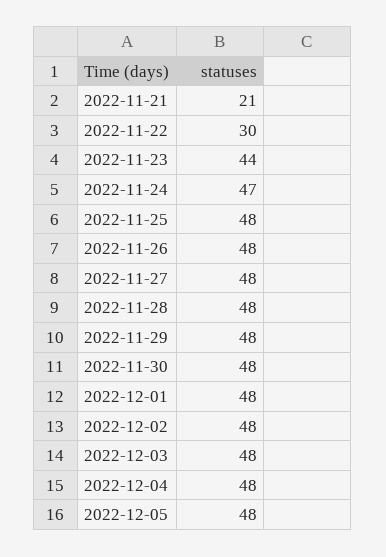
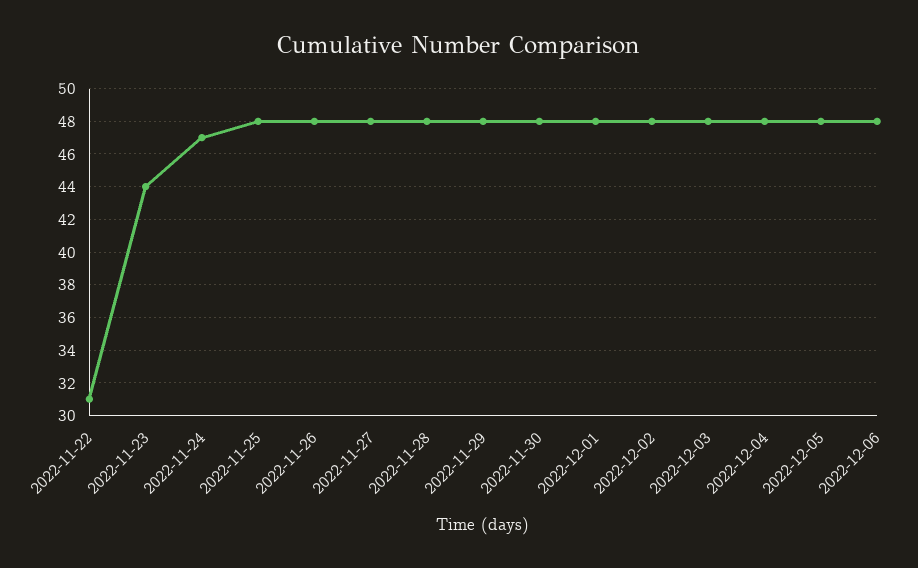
2022-11-21: 21 -> none
2022-11-22: 30 -> 31
2022-12-06: none -> 48

